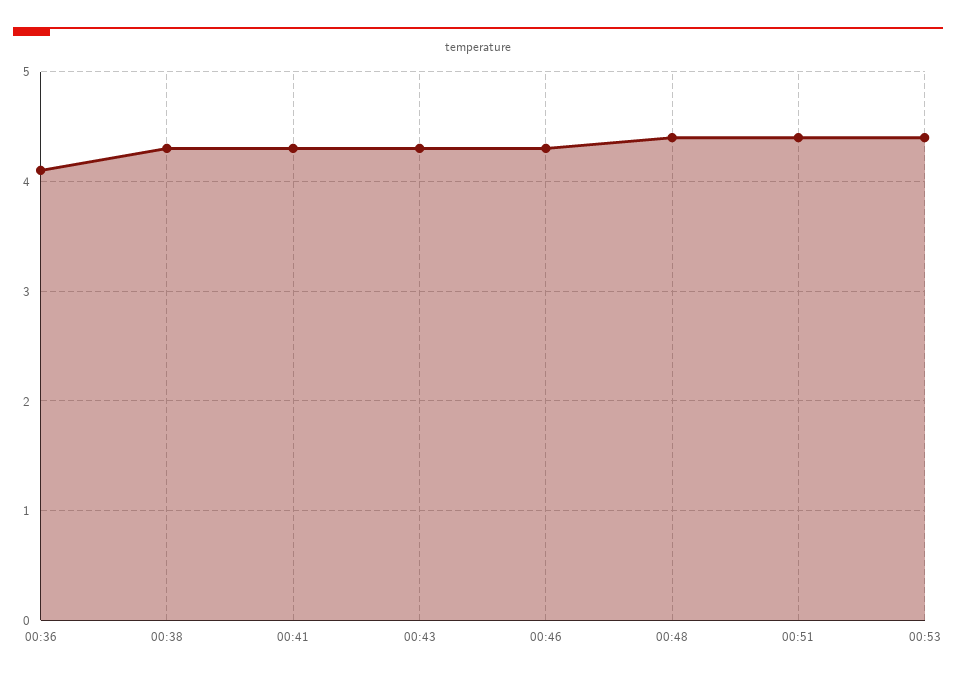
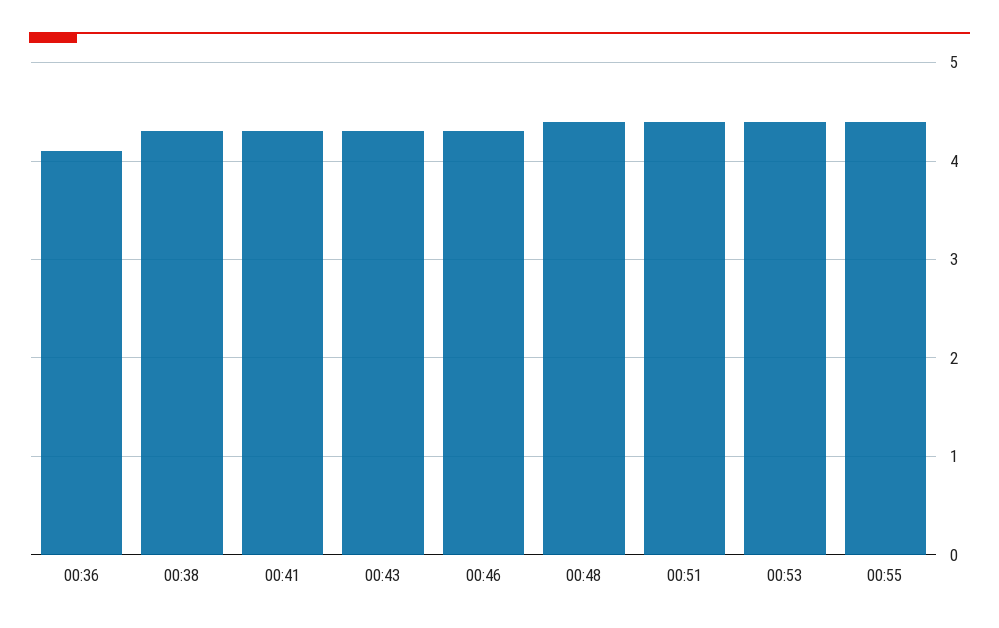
00:55: none -> 4.4

